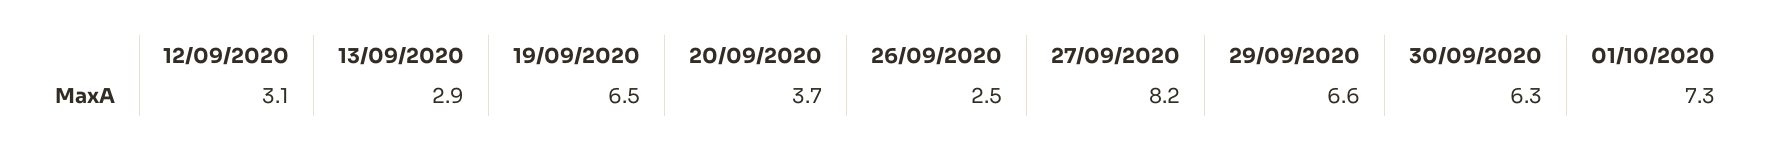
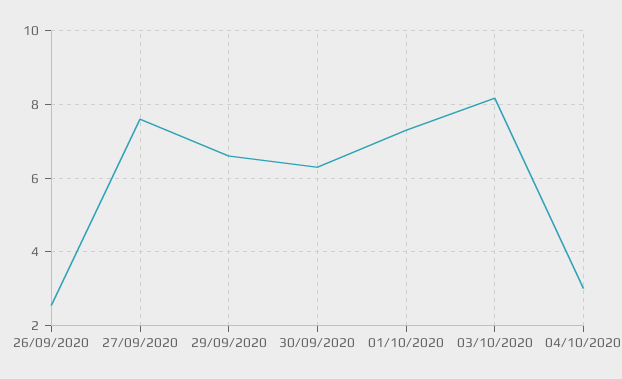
12/09/2020: 3.1 -> none
13/09/2020: 2.9 -> none
19/09/2020: 6.5 -> none
20/09/2020: 3.7 -> none
27/09/2020: 8.2 -> 7.6
03/10/2020: none -> 8.2
04/10/2020: none -> 3

